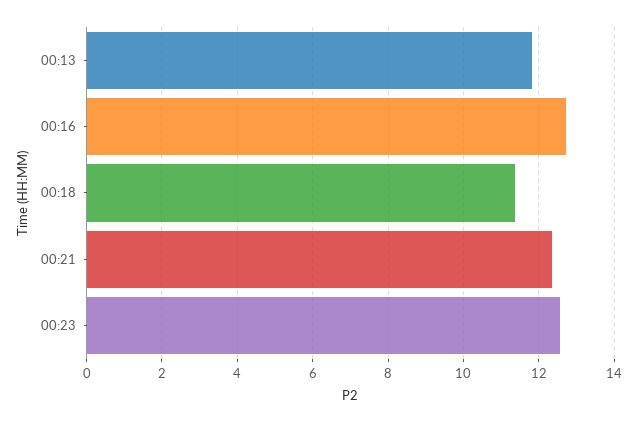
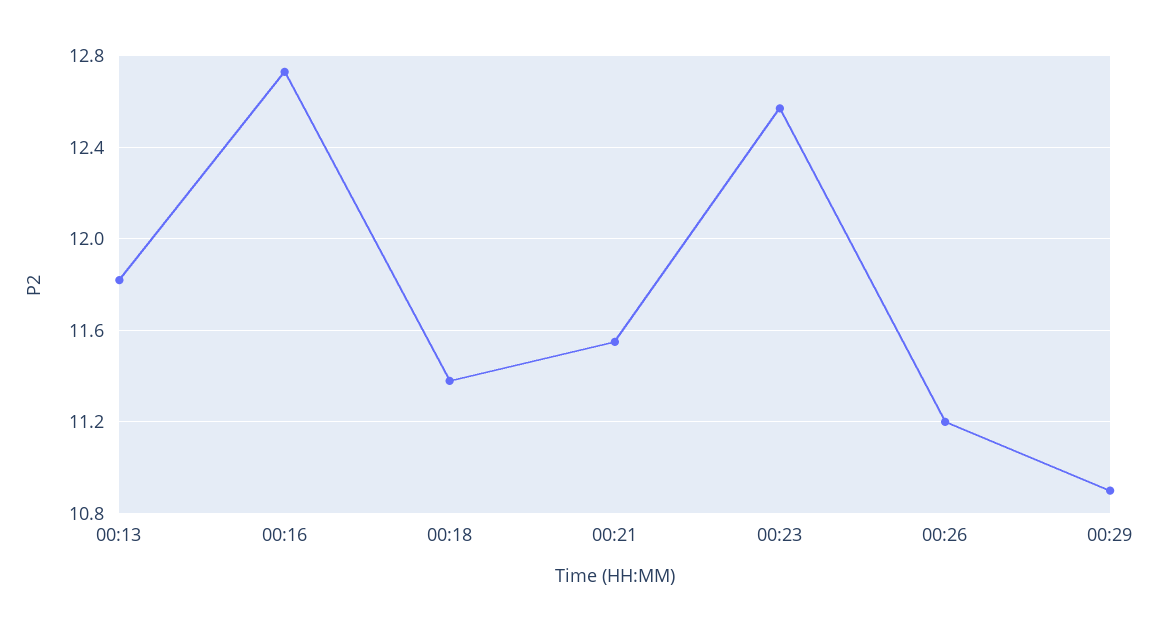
00:21: 12.4 -> 11.55
00:26: none -> 11.2
00:29: none -> 10.9

